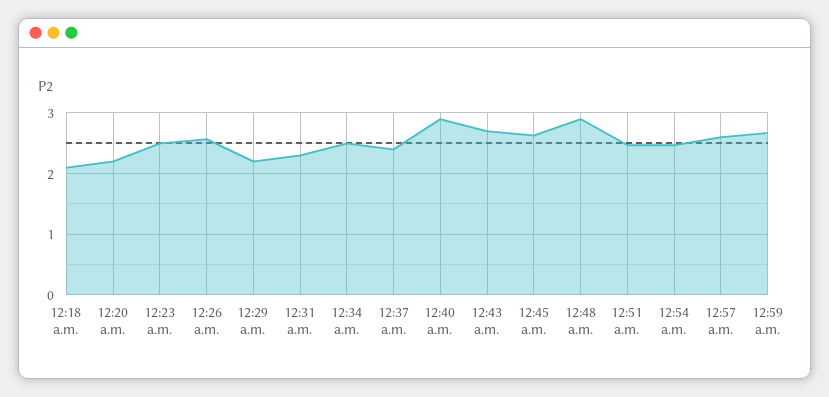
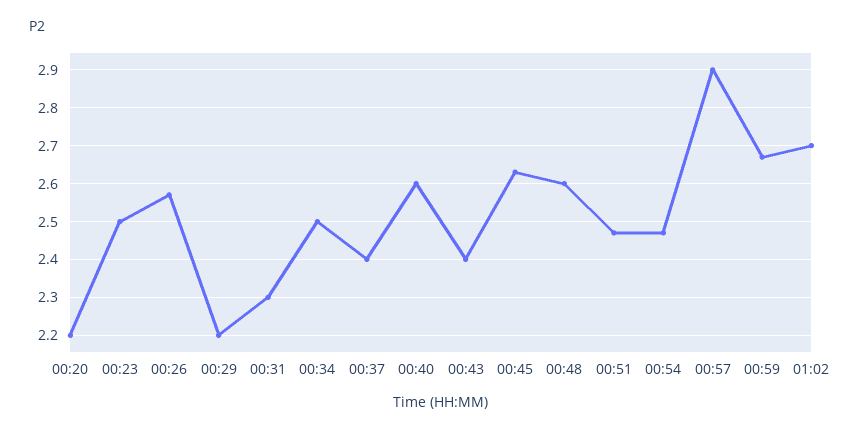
12:18 a.m.: 2.1 -> none
12:40 a.m.: 2.9 -> 2.6
12:43 a.m.: 2.7 -> 2.4
12:48 a.m.: 2.9 -> 2.6
12:57 a.m.: 2.6 -> 2.9
01:02: none -> 2.7

